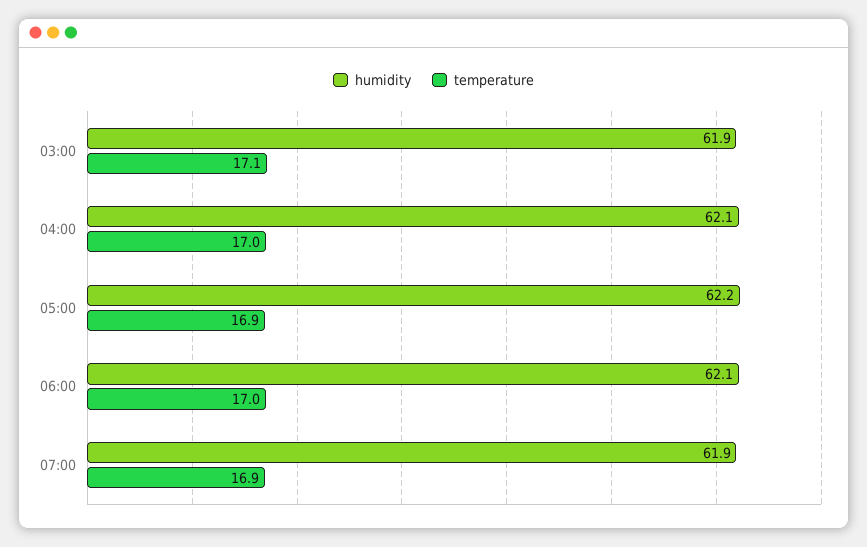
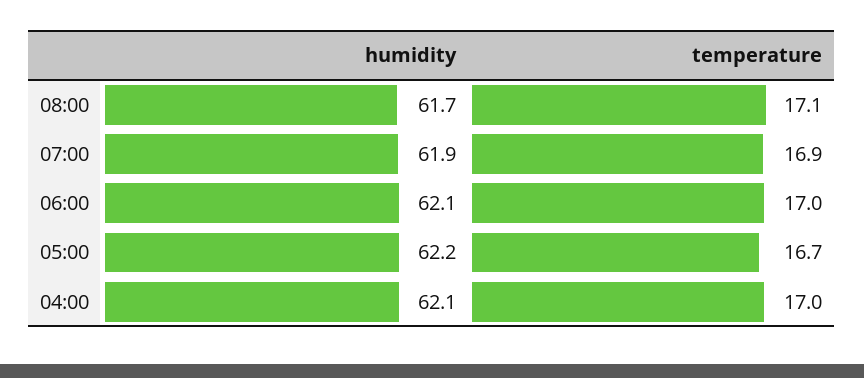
humidity, 03:00: 61.9 -> none
temperature, 03:00: 17.1 -> none
temperature, 05:00: 16.9 -> 16.7
humidity, 08:00: none -> 61.7
temperature, 08:00: none -> 17.1

